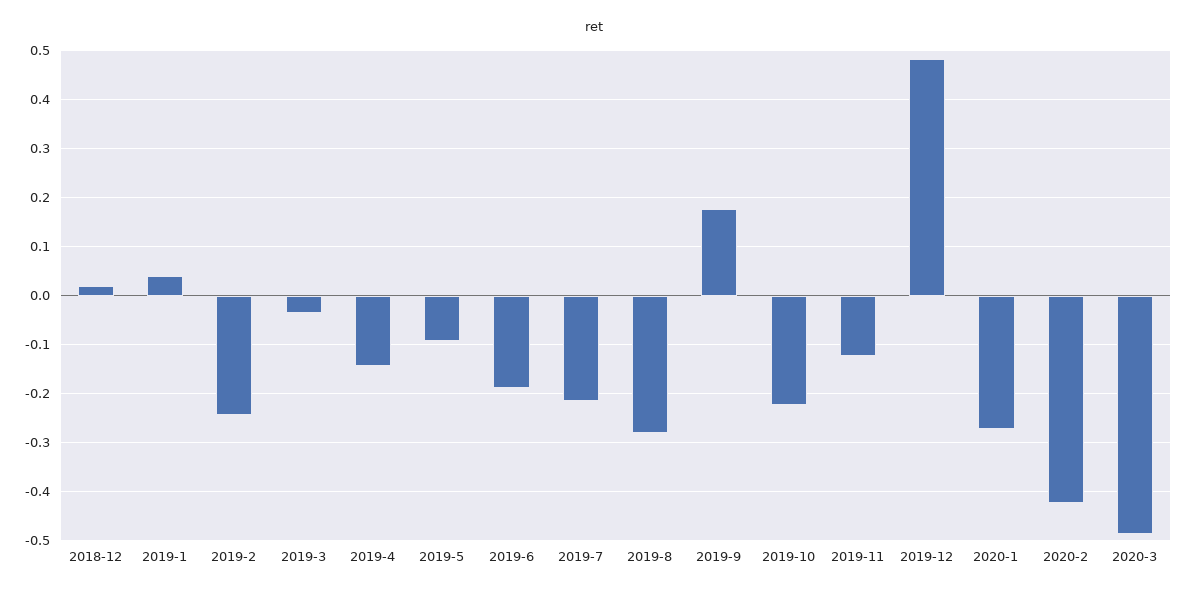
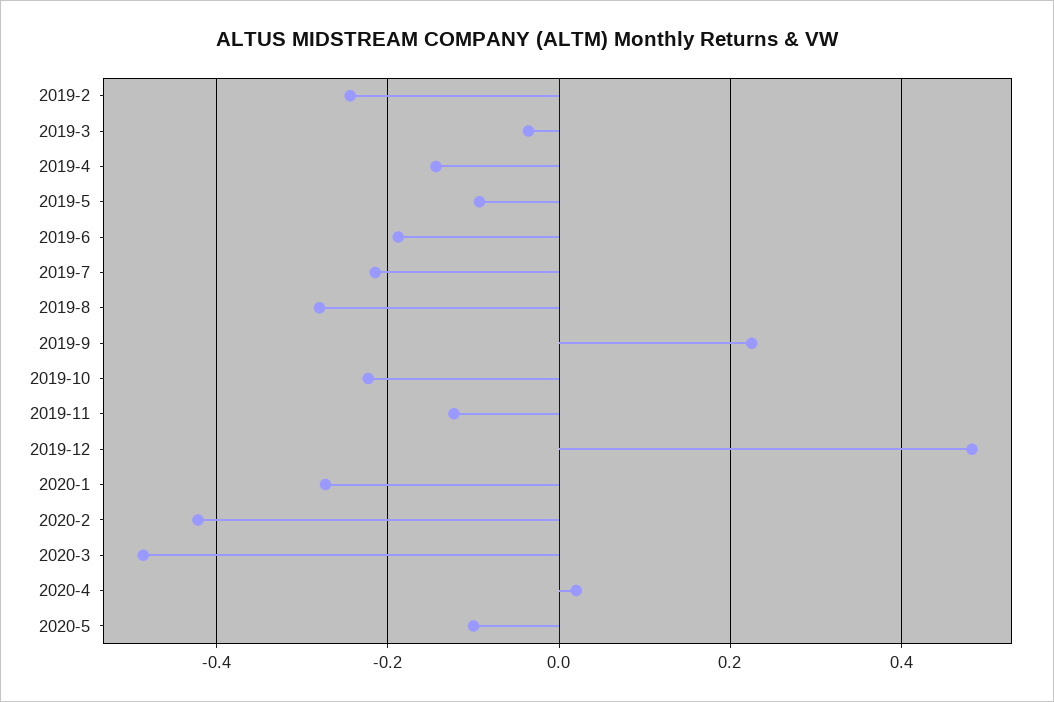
2018-12: 0.02 -> none
2019-1: 0.04 -> none
2019-9: 0.18 -> 0.22
2020-4: none -> 0.02
2020-5: none -> -0.1

